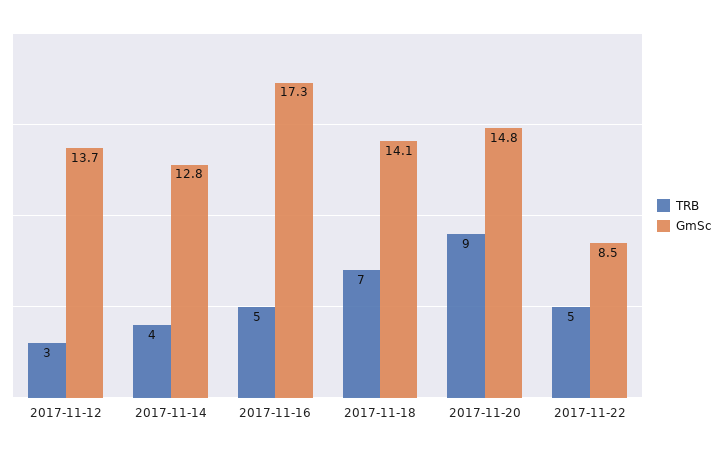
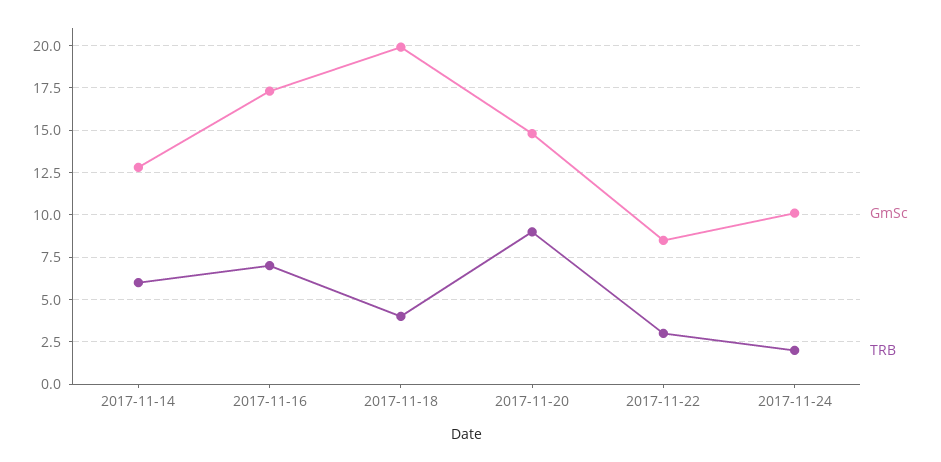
TRB, 2017-11-12: 3 -> none
GmSc, 2017-11-12: 13.7 -> none
TRB, 2017-11-14: 4 -> 6
TRB, 2017-11-16: 5 -> 7
TRB, 2017-11-18: 7 -> 4
GmSc, 2017-11-18: 14.1 -> 20
TRB, 2017-11-22: 5 -> 3
GmSc, 2017-11-24: none -> 10
TRB, 2017-11-24: none -> 2

